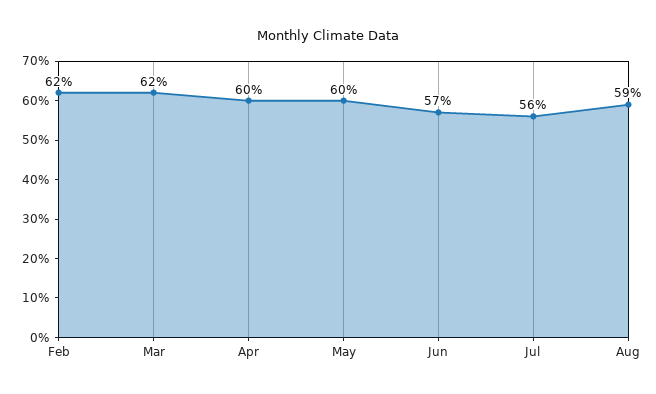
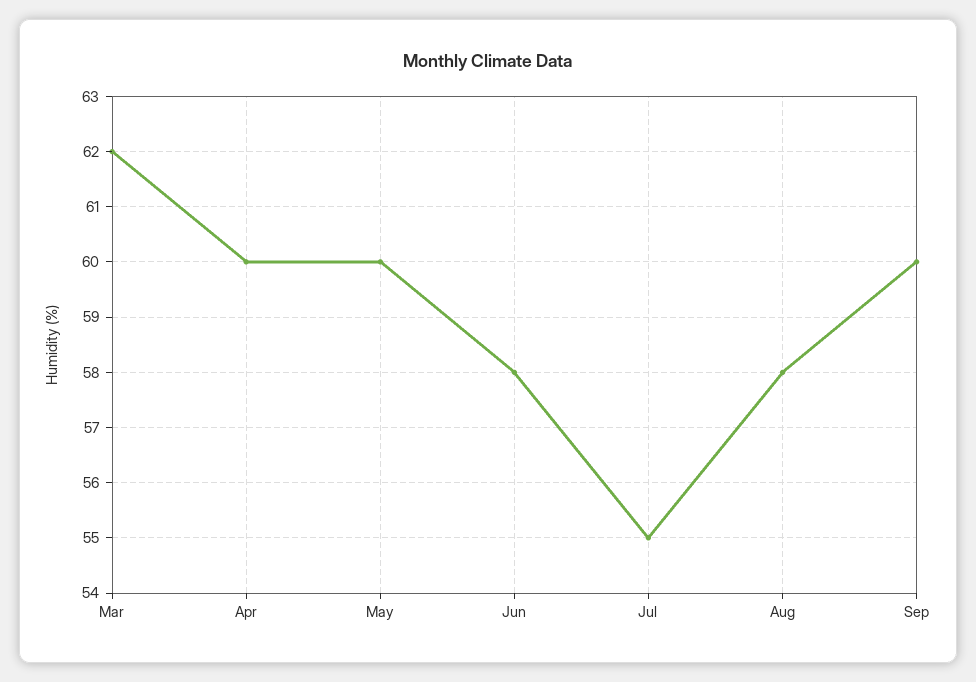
Feb: 62 -> none
Jun: 57 -> 58
Jul: 56 -> 55
Aug: 59 -> 58
Sep: none -> 60

